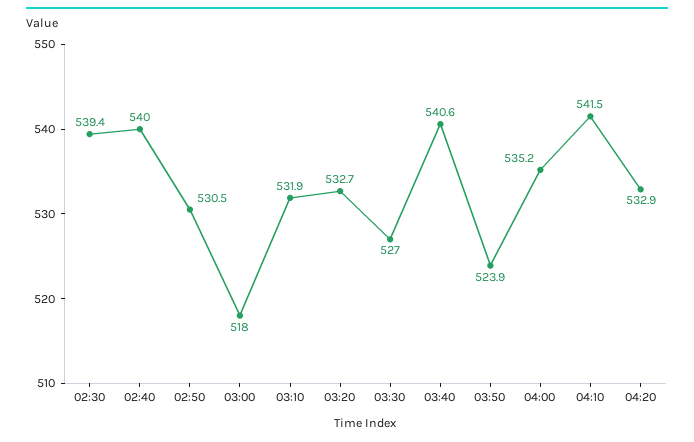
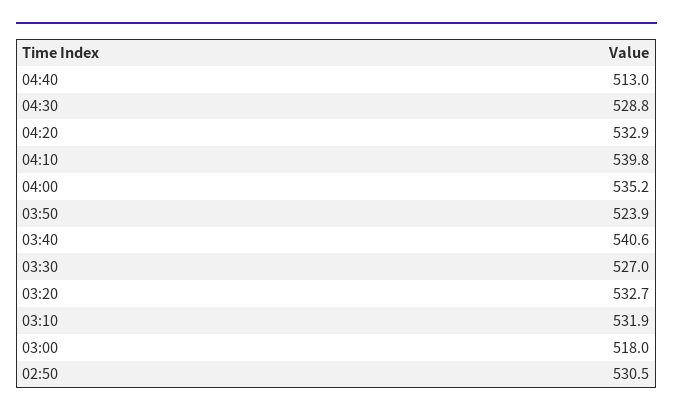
02:30: 539.4 -> none
02:40: 540 -> none
04:10: 541.5 -> 539.8
04:40: none -> 513
04:30: none -> 528.8

